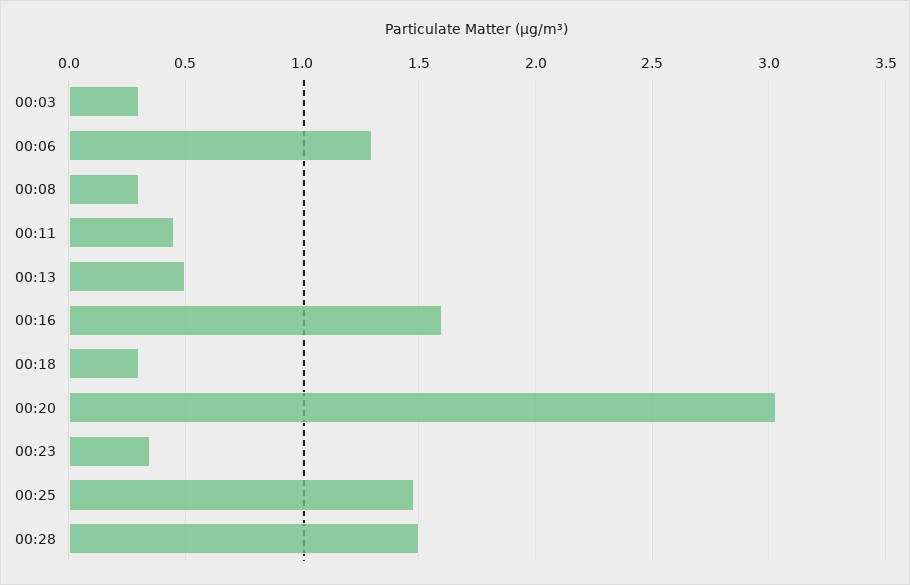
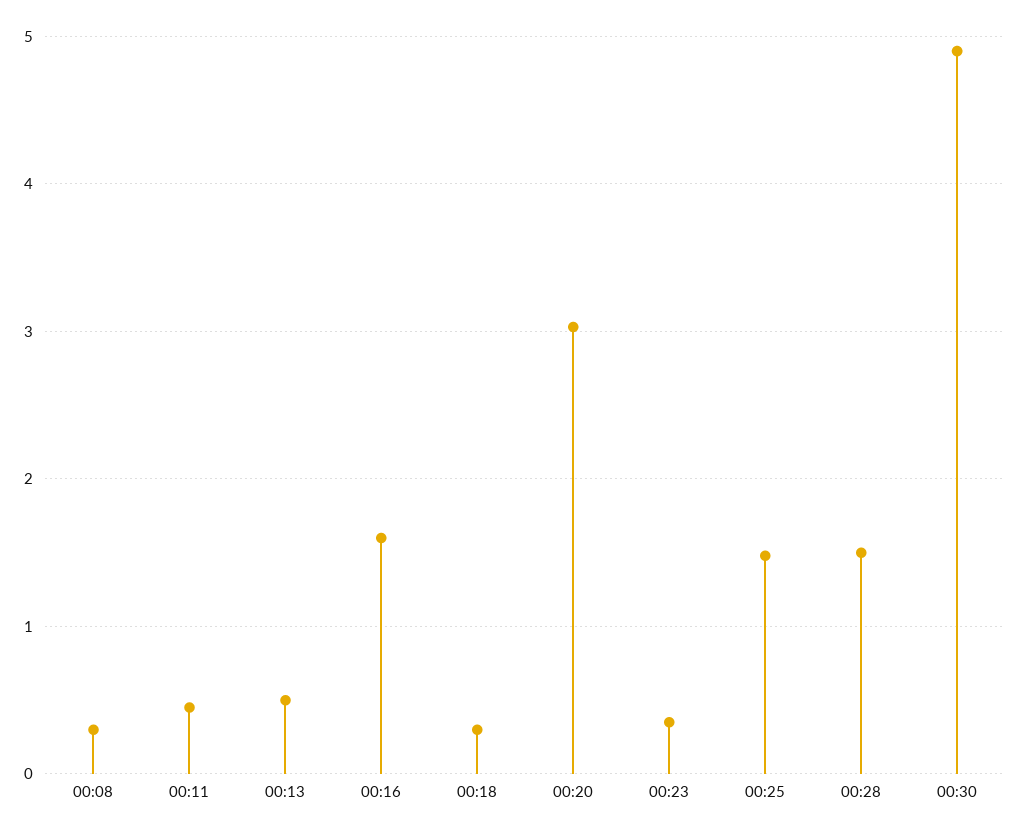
00:03: 0.3 -> none
00:06: 1.3 -> none
00:30: none -> 4.9

